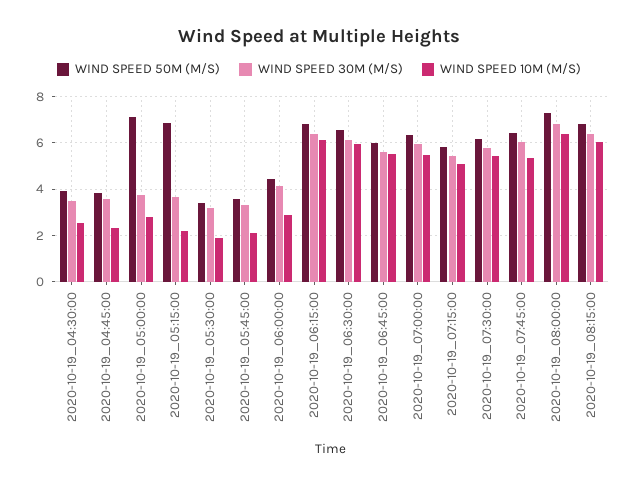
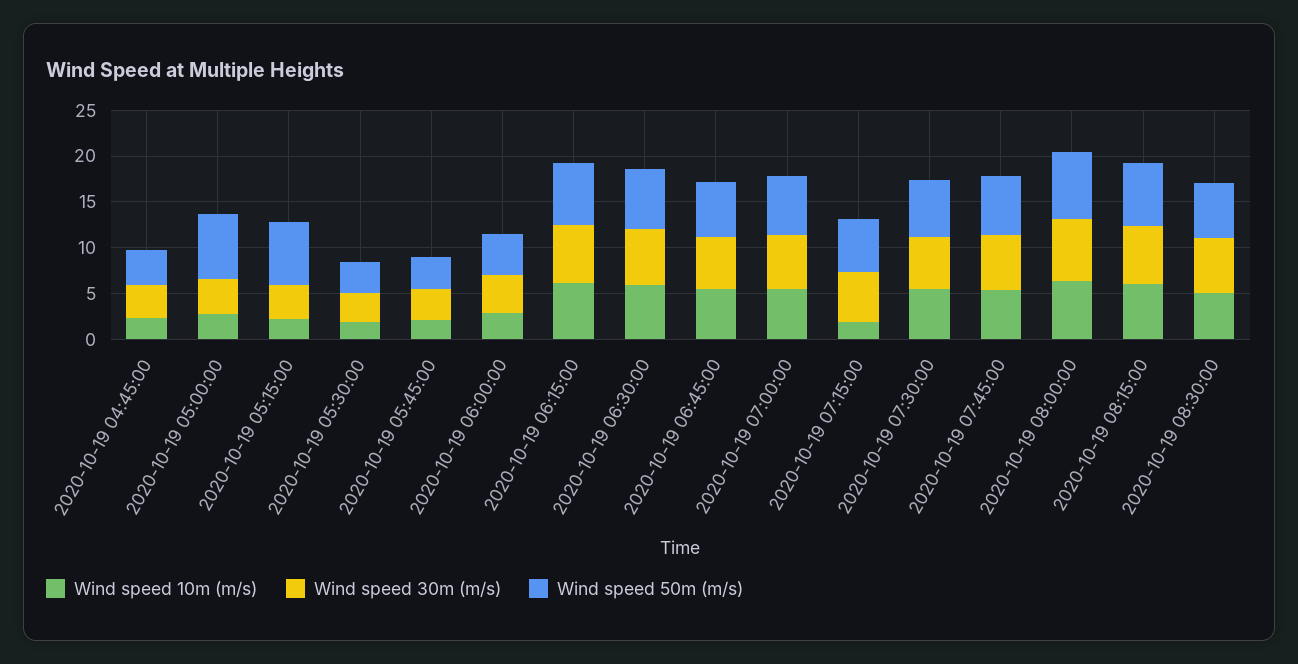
WIND SPEED 50M (M/S), 2020-10-19_04:30:00: 4 -> none
WIND SPEED 30M (M/S), 2020-10-19_04:30:00: 3.5 -> none
WIND SPEED 10M (M/S), 2020-10-19_04:30:00: 2.5 -> none
WIND SPEED 10M (M/S), 2020-10-19_07:15:00: 5 -> 2
WIND SPEED 10M (M/S), 2020-10-19 08:30:00: none -> 5
WIND SPEED 30M (M/S), 2020-10-19 08:30:00: none -> 6
WIND SPEED 50M (M/S), 2020-10-19 08:30:00: none -> 6

